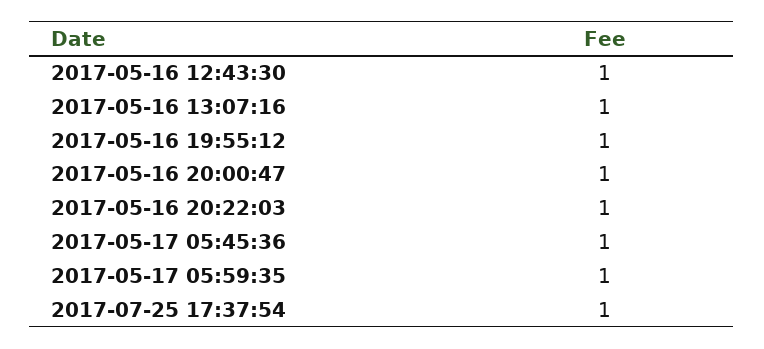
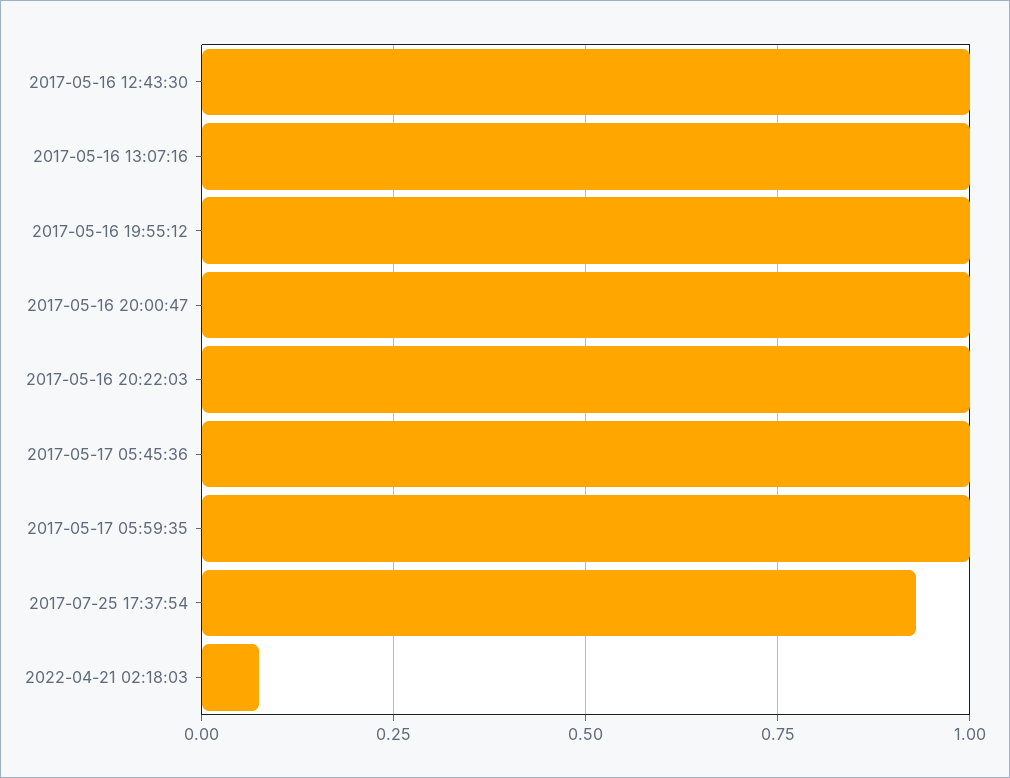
2017-07-25 17:37:54: 1 -> 0.925
2022-04-21 02:18:03: none -> 0.075

